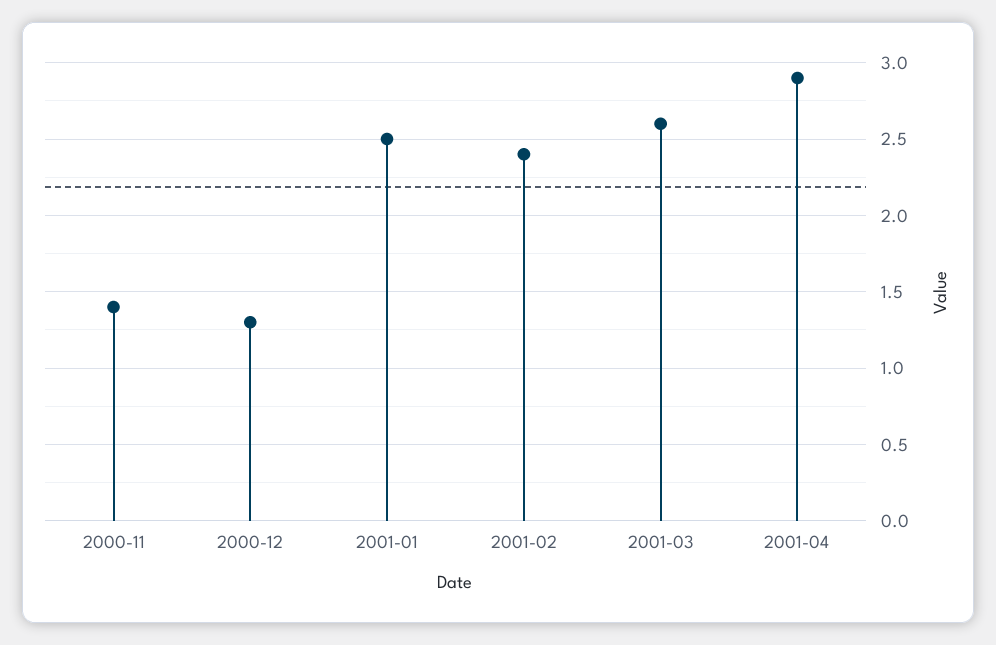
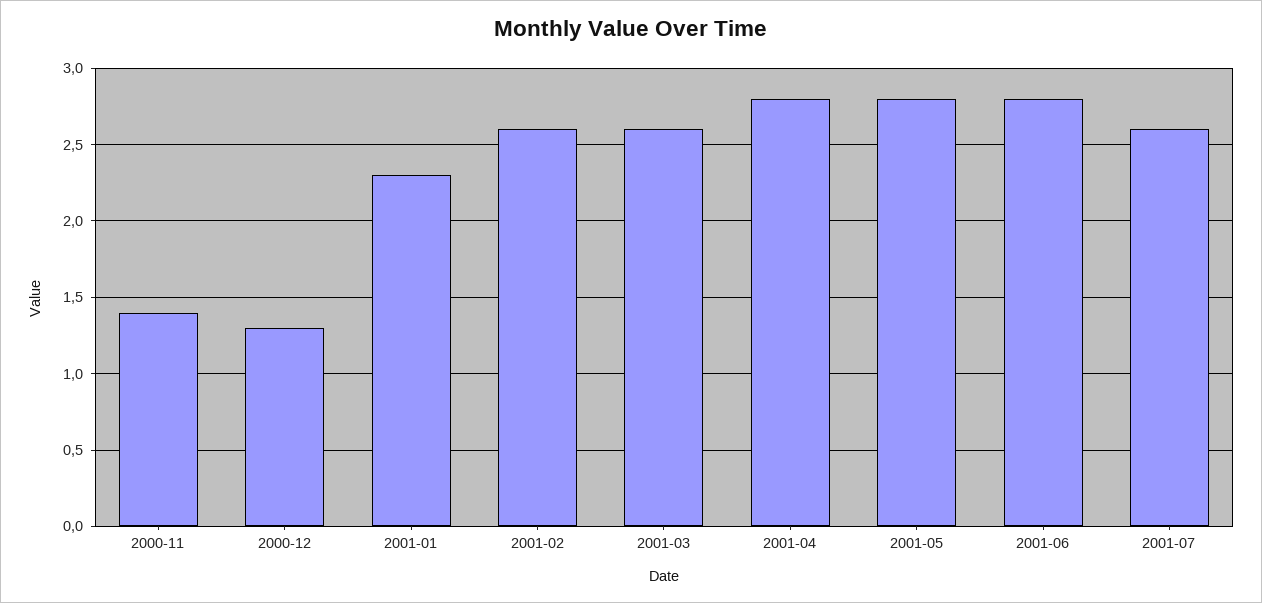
2001-01: 2.5 -> 2.3
2001-02: 2.4 -> 2.6
2001-04: 2.9 -> 2.8
2001-05: none -> 2.8
2001-06: none -> 2.8
2001-07: none -> 2.6

